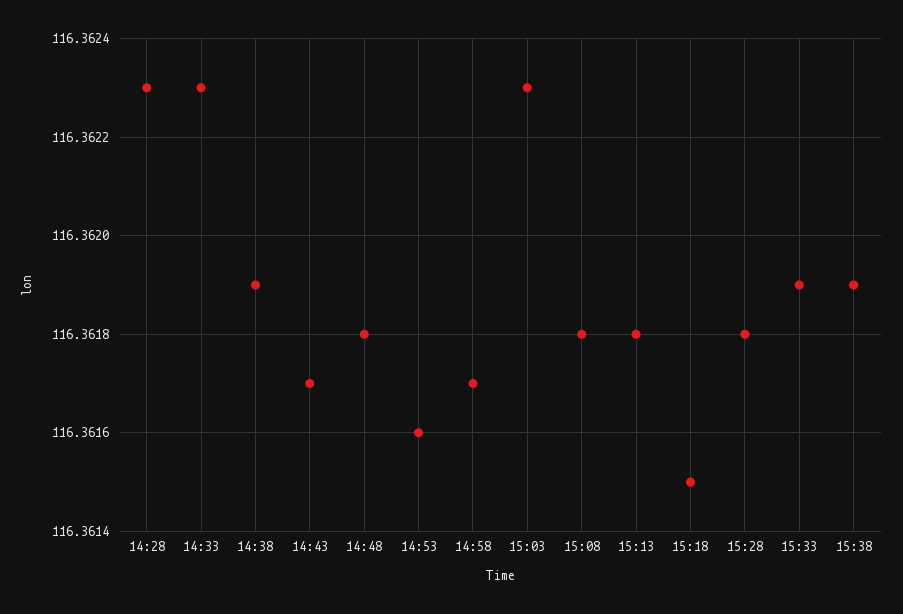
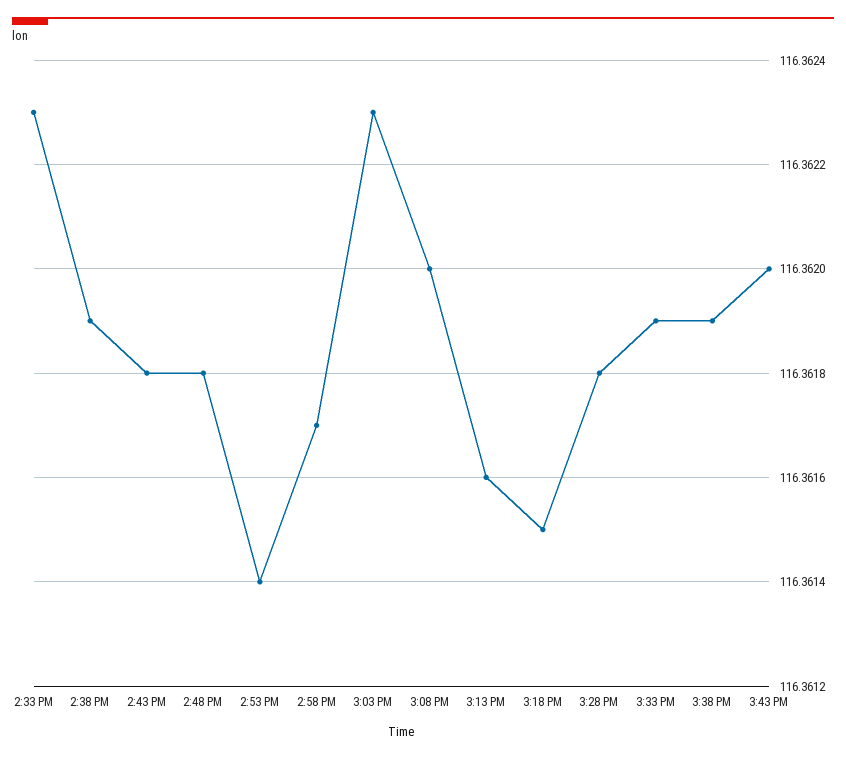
14:28: 116.3623 -> none
14:43: 116.3617 -> 116.3618
14:53: 116.3616 -> 116.3614
15:08: 116.3618 -> 116.362
15:13: 116.3618 -> 116.3616
3:43 PM: none -> 116.362

